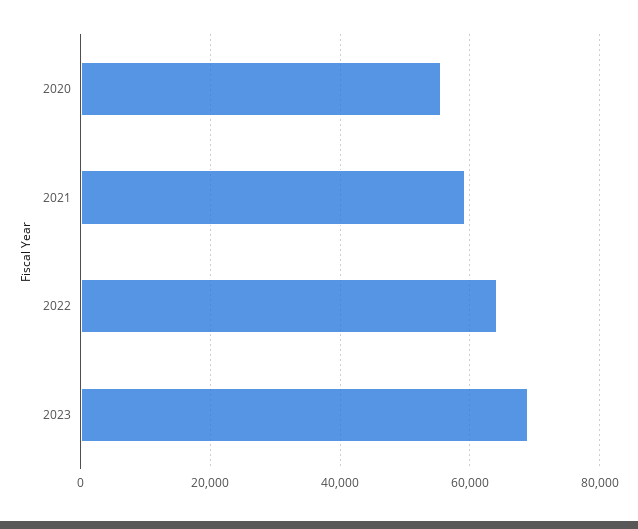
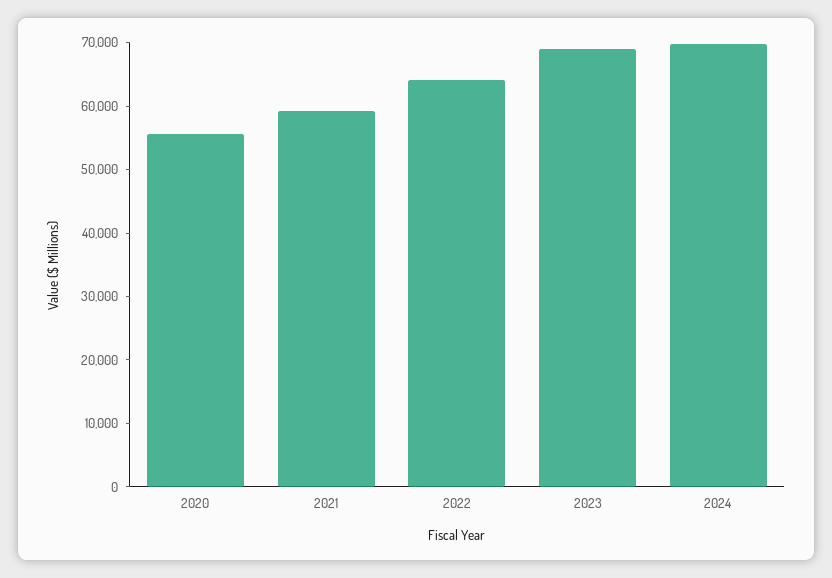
2024: none -> 70000

